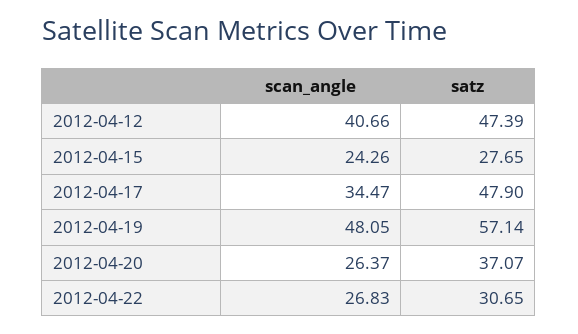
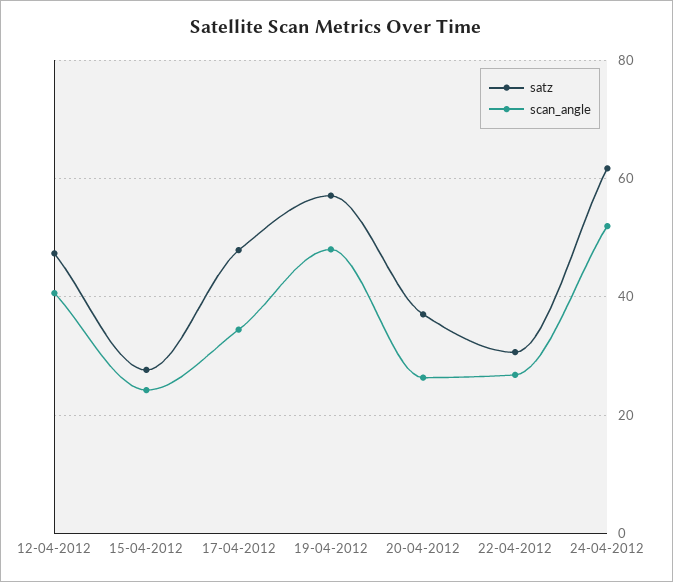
satz, 24-04-2012: none -> 62
scan_angle, 24-04-2012: none -> 52

